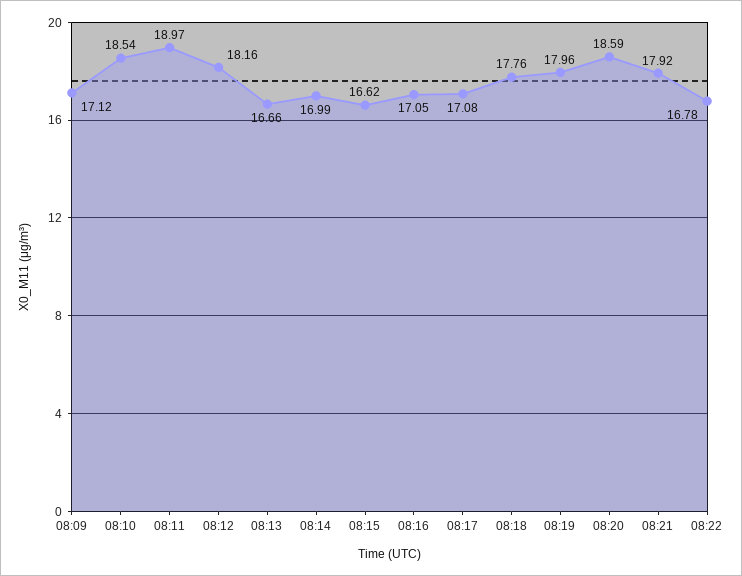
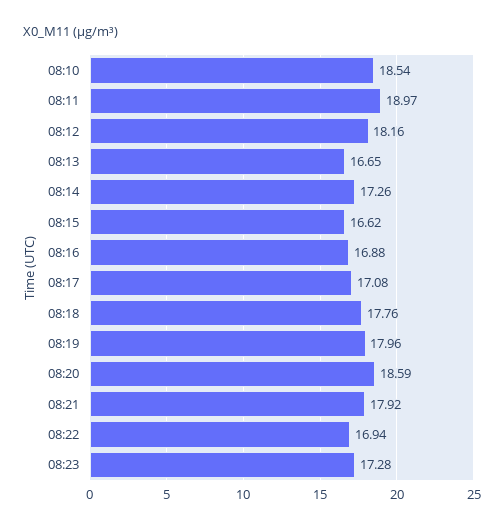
08:09: 17.12 -> none
08:13: 16.66 -> 16.65
08:14: 16.99 -> 17.26
08:16: 17.05 -> 16.88
08:22: 16.78 -> 16.94
08:23: none -> 17.28

